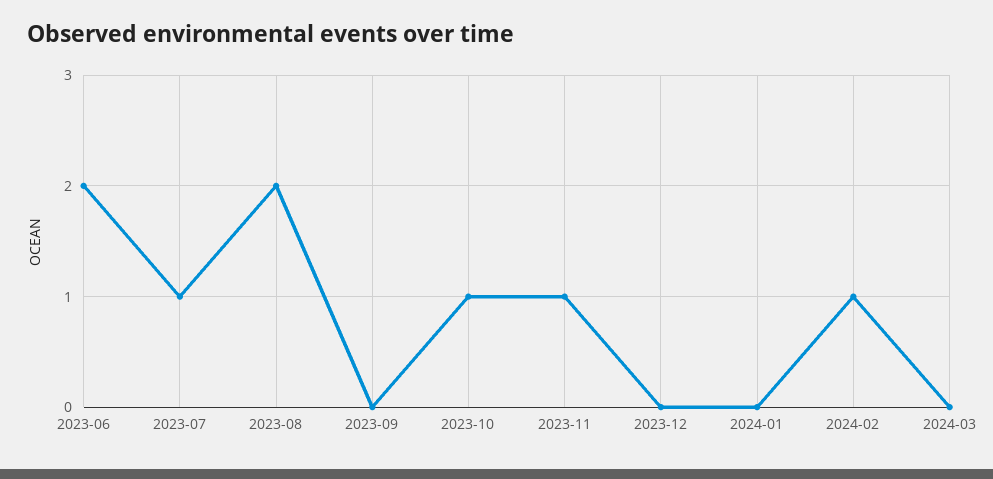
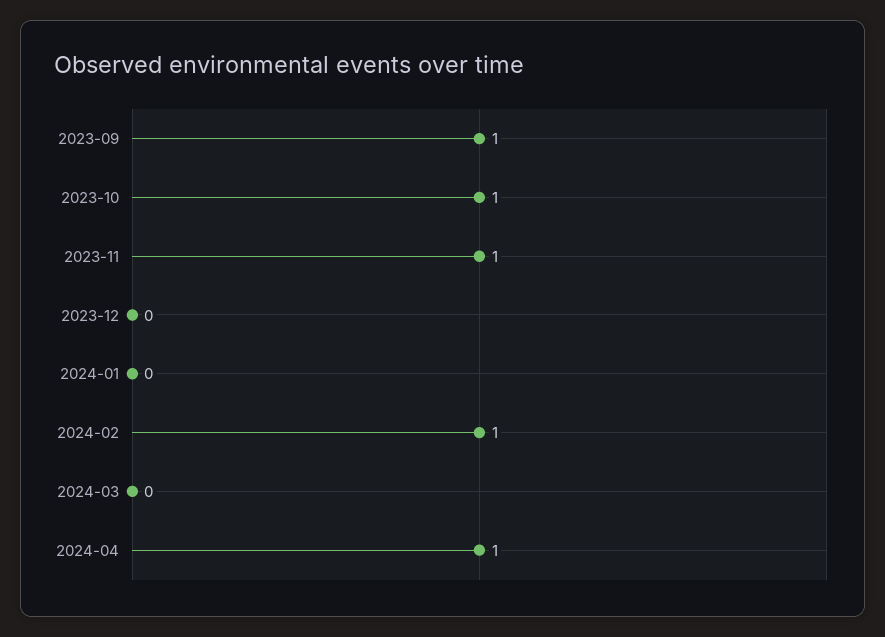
2023-06: 2 -> none
2023-07: 1 -> none
2023-08: 2 -> none
2023-09: 0 -> 1
2024-04: none -> 1

